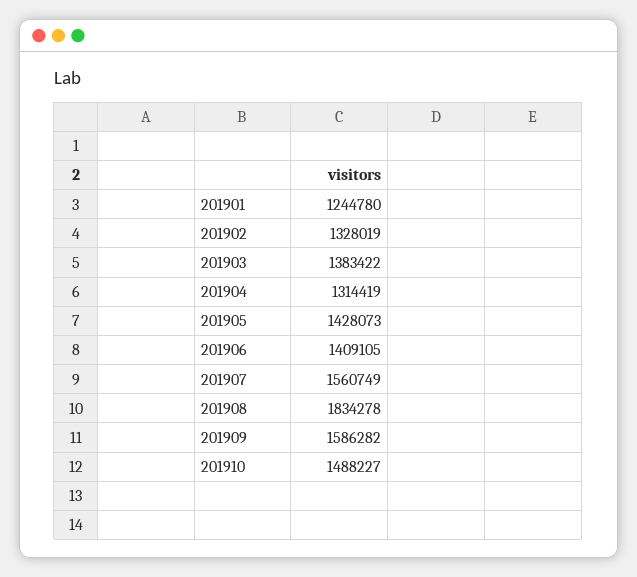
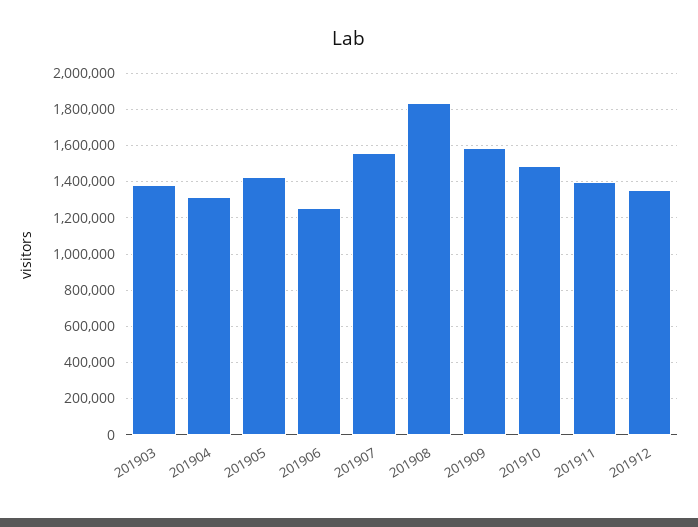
201901: 1244780 -> none
201902: 1328019 -> none
201906: 1409105 -> 1250000
201911: none -> 1400000
201912: none -> 1350000

